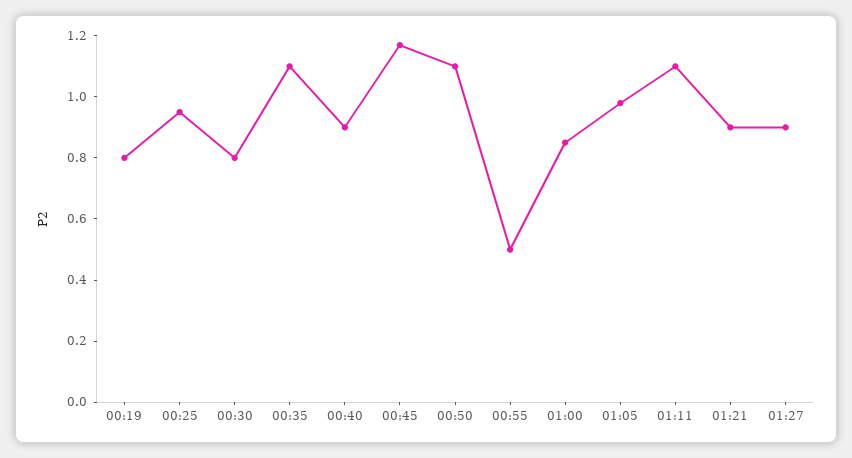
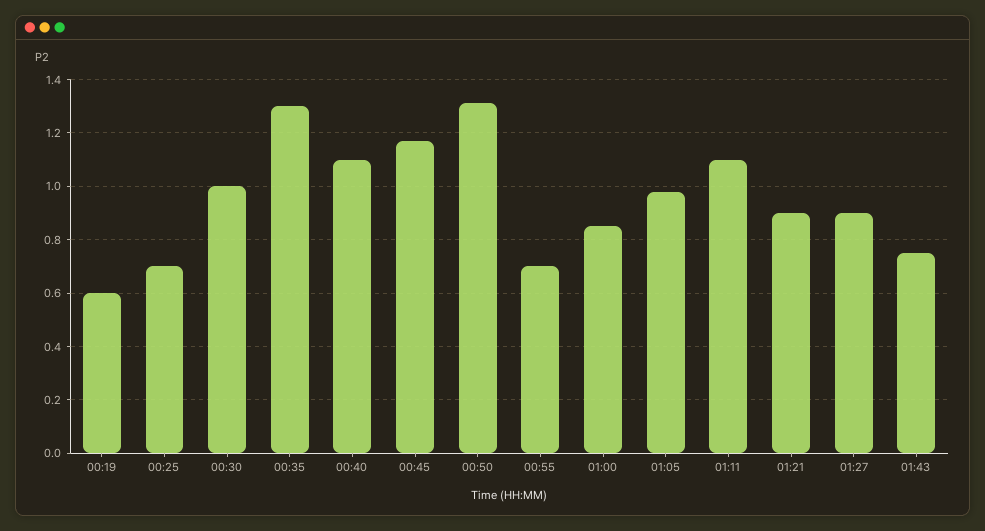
00:19: 0.8 -> 0.6
00:25: 0.95 -> 0.7
00:30: 0.8 -> 1
00:35: 1.1 -> 1.3
00:40: 0.9 -> 1.1
00:50: 1.1 -> 1.3
00:55: 0.5 -> 0.7
01:43: none -> 0.75

